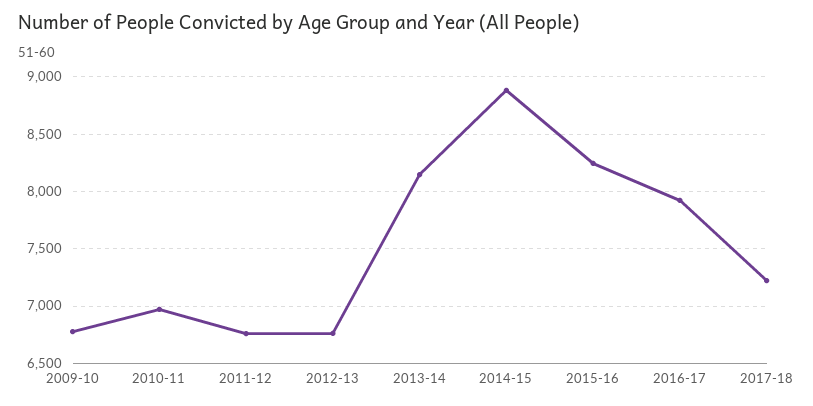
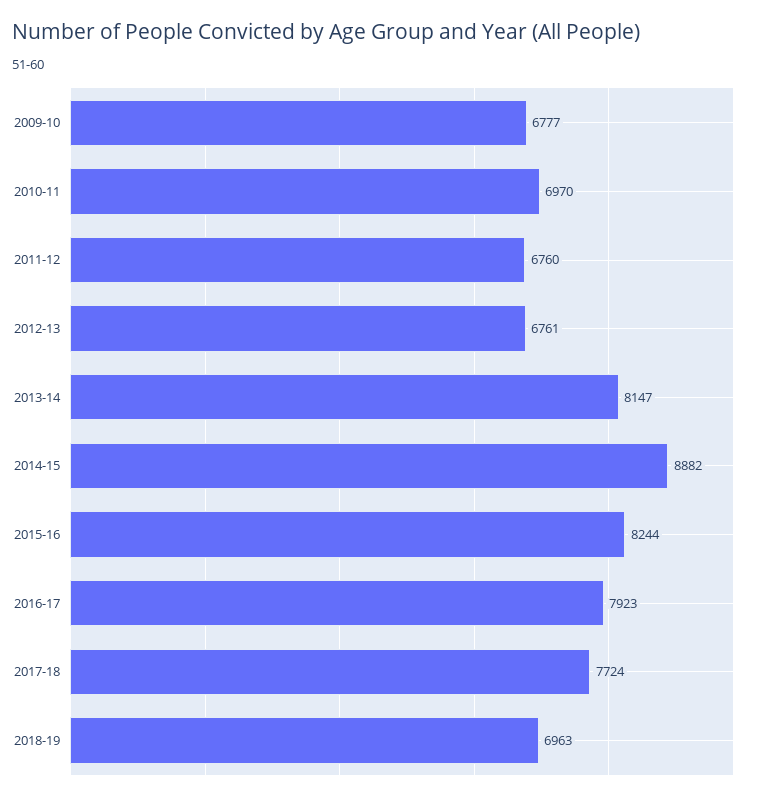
2017-18: 7200 -> 7724
2018-19: none -> 6963

